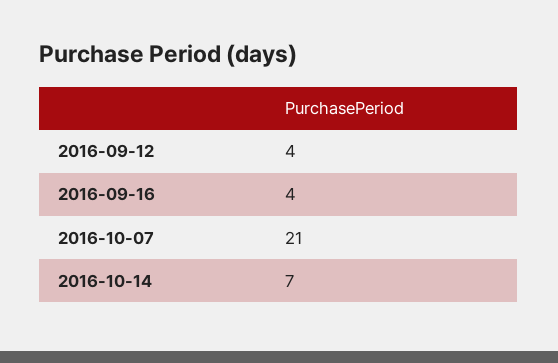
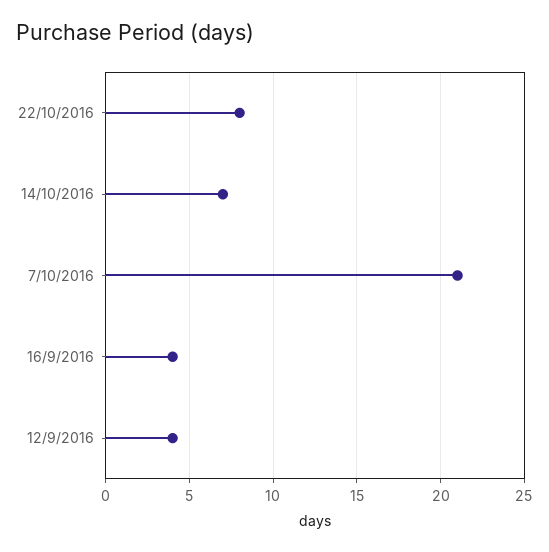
22/10/2016: none -> 8

